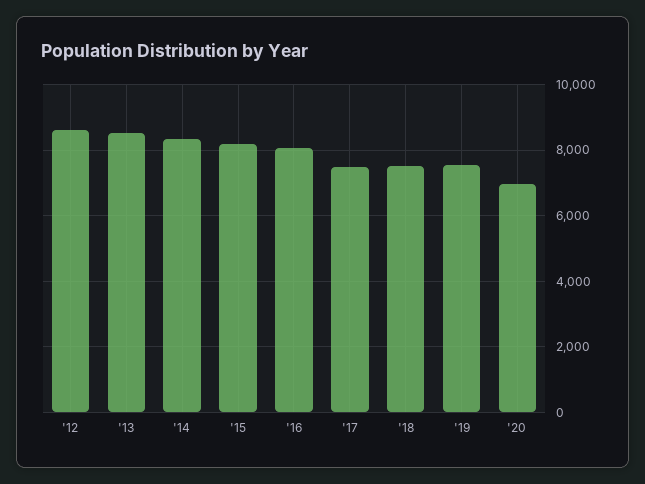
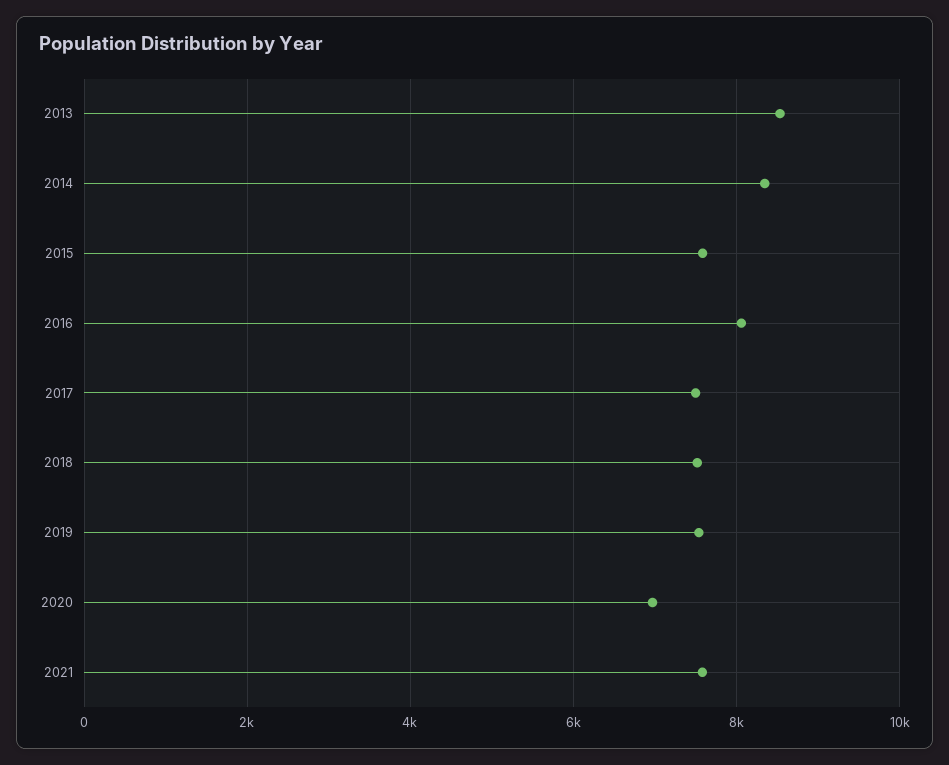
'12: 8600 -> none
'15: 8200 -> 7600
2021: none -> 7600

